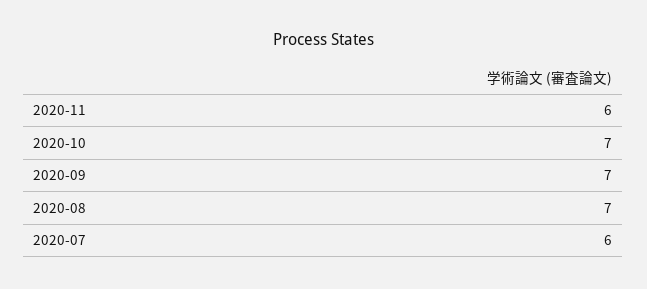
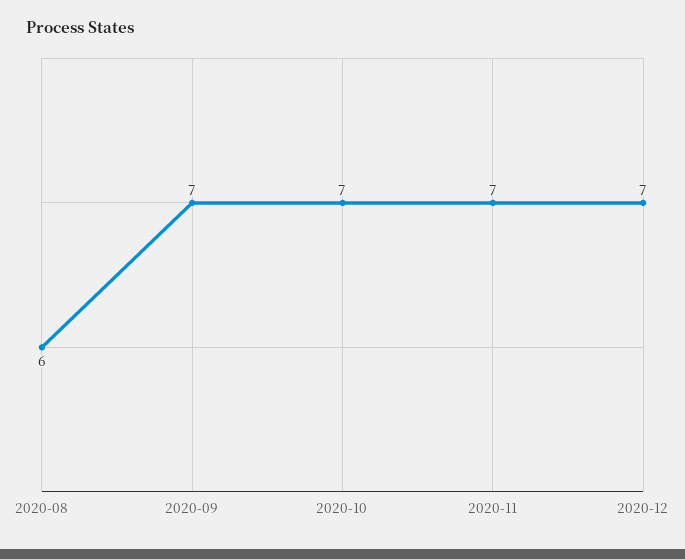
2020-11: 6 -> 7
2020-08: 7 -> 6
2020-07: 6 -> none
2020-12: none -> 7

